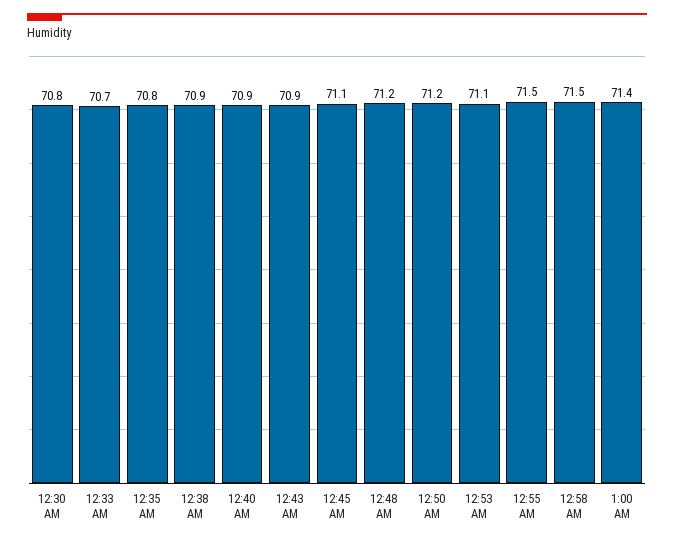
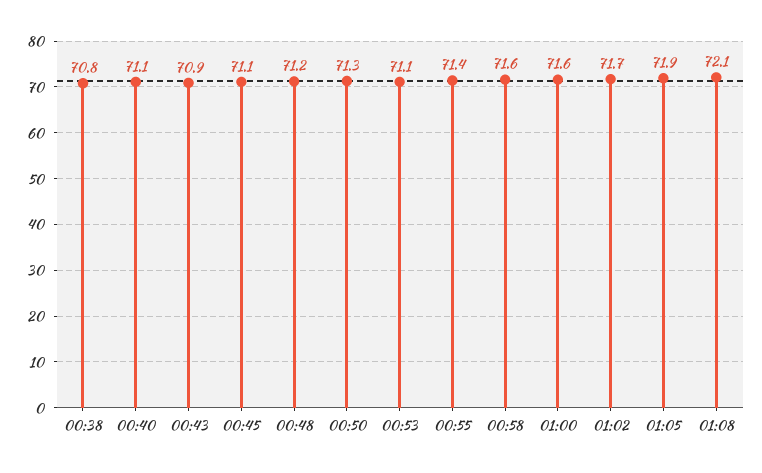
12:30 AM: 70.8 -> none
12:33 AM: 70.7 -> none
12:35 AM: 70.8 -> none
12:38 AM: 70.9 -> 70.8
12:40 AM: 70.9 -> 71.1
12:50 AM: 71.2 -> 71.3
12:55 AM: 71.5 -> 71.4
12:58 AM: 71.5 -> 71.6
1:00 AM: 71.4 -> 71.6
01:02: none -> 71.7
01:05: none -> 71.9
01:08: none -> 72.1

